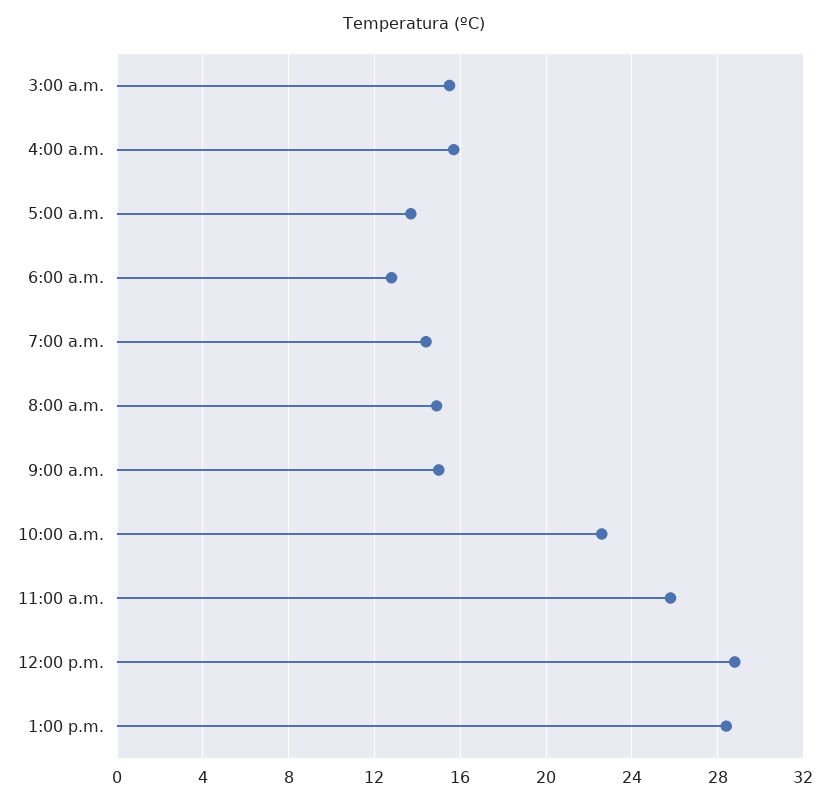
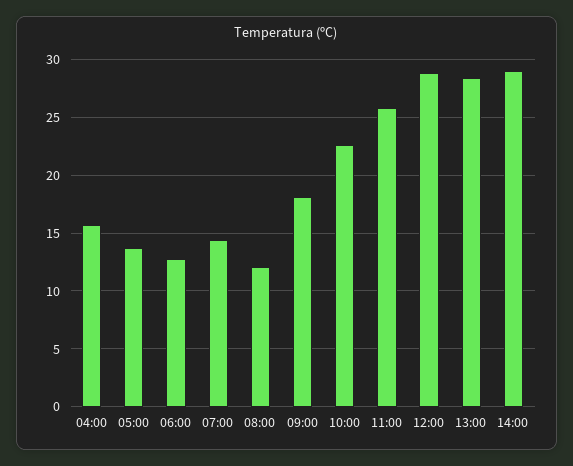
3:00 a.m.: 15.5 -> none
8:00 a.m.: 15 -> 12
9:00 a.m.: 15 -> 18
14:00: none -> 29

